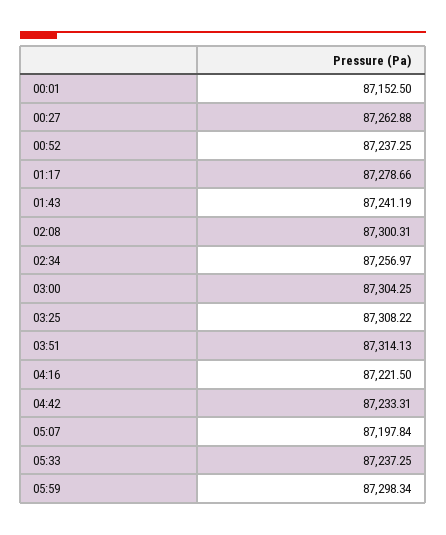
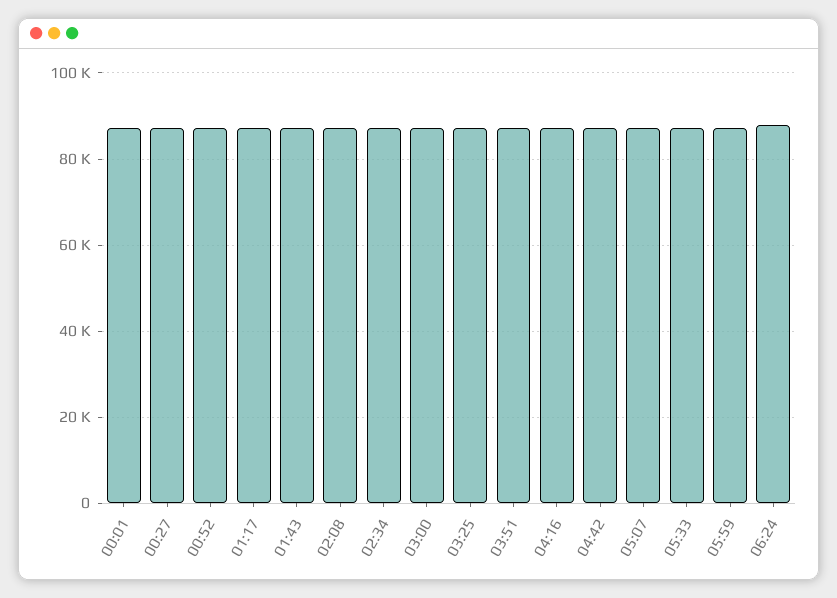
06:24: none -> 88000

